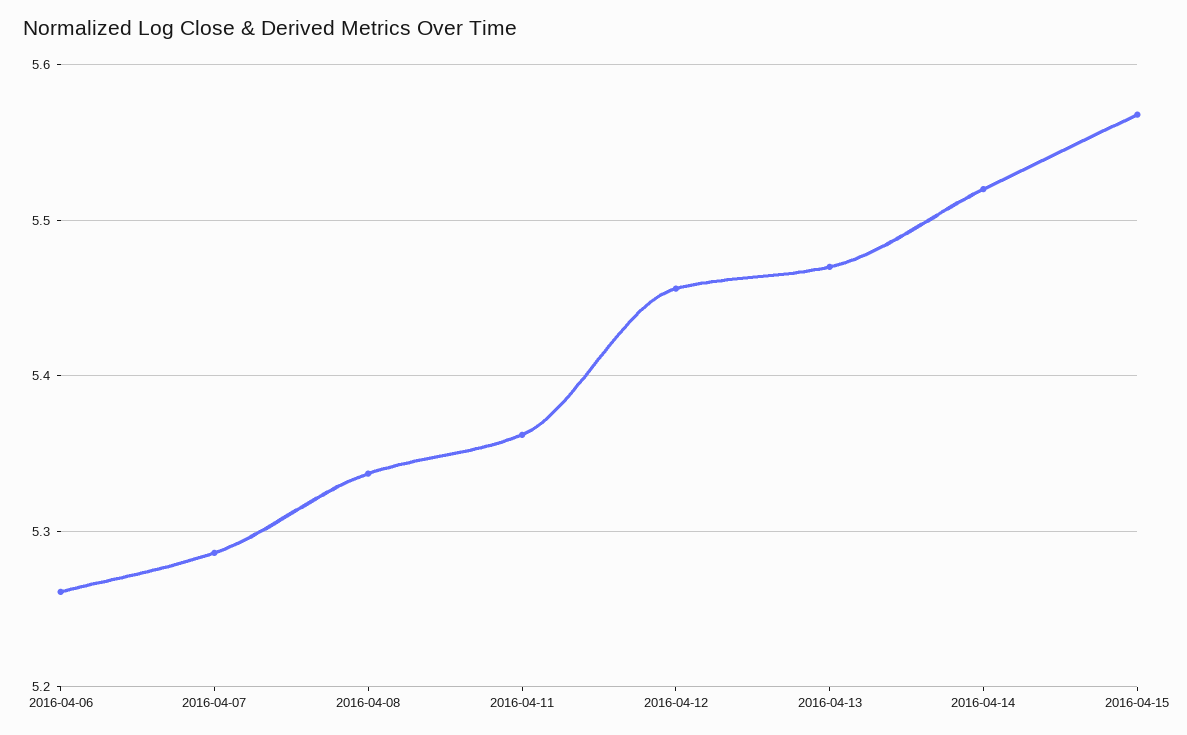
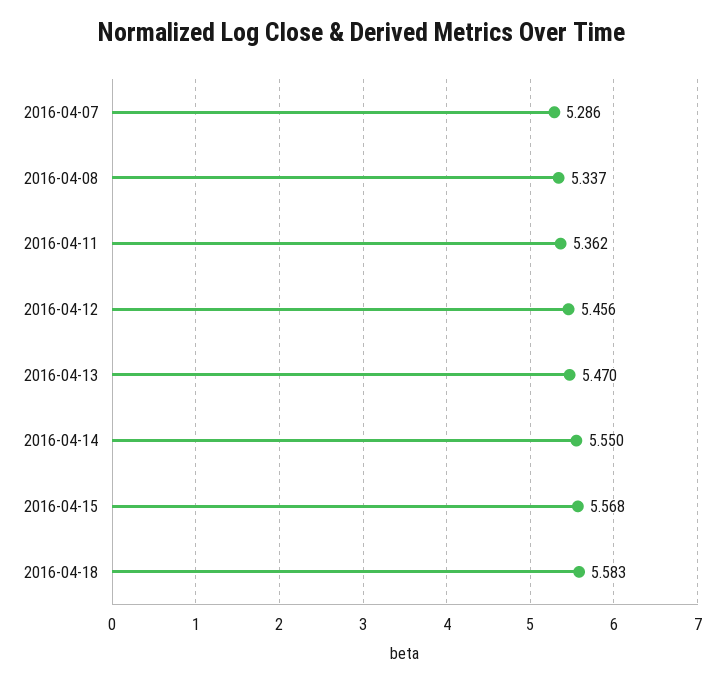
2016-04-06: 5.26 -> none
2016-04-14: 5.52 -> 5.55
2016-04-18: none -> 5.583

